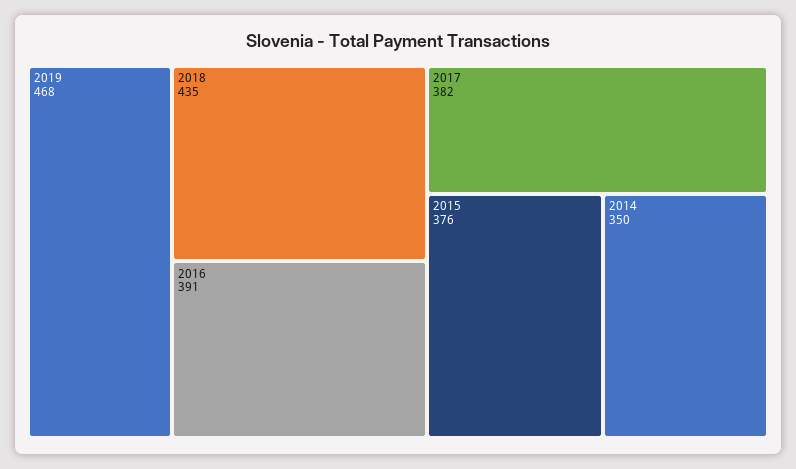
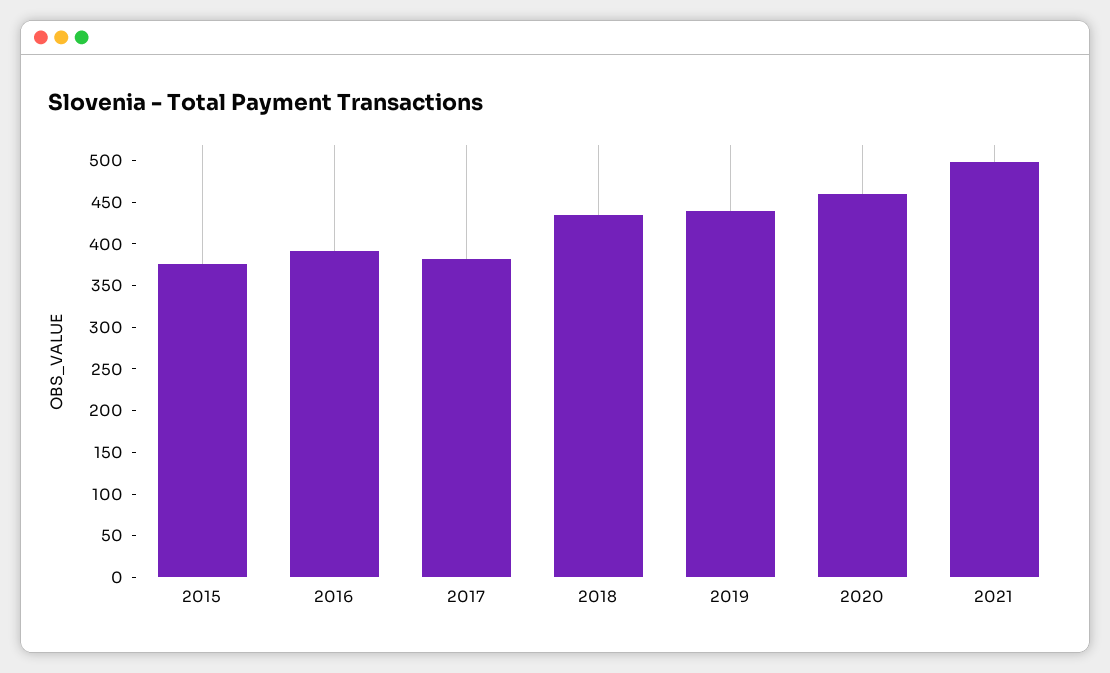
2019: 468 -> 440
2014: 350 -> none
2020: none -> 460
2021: none -> 500

